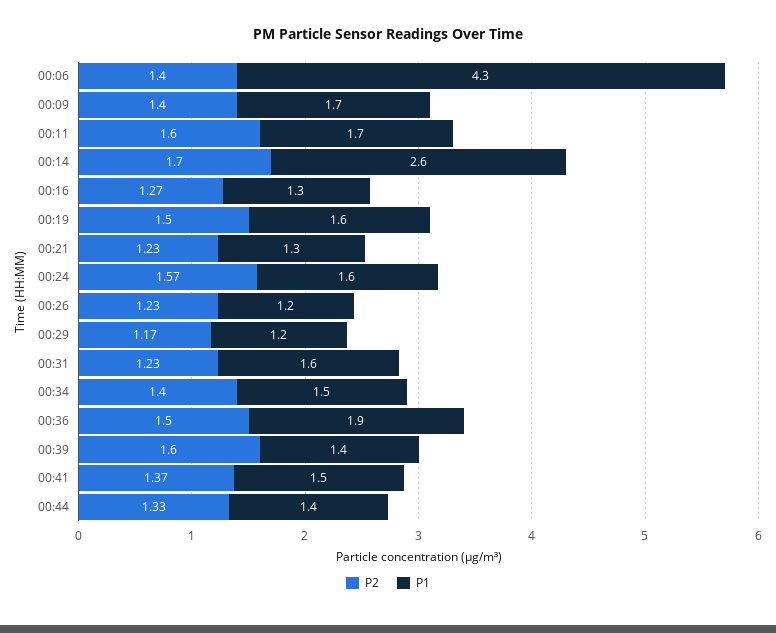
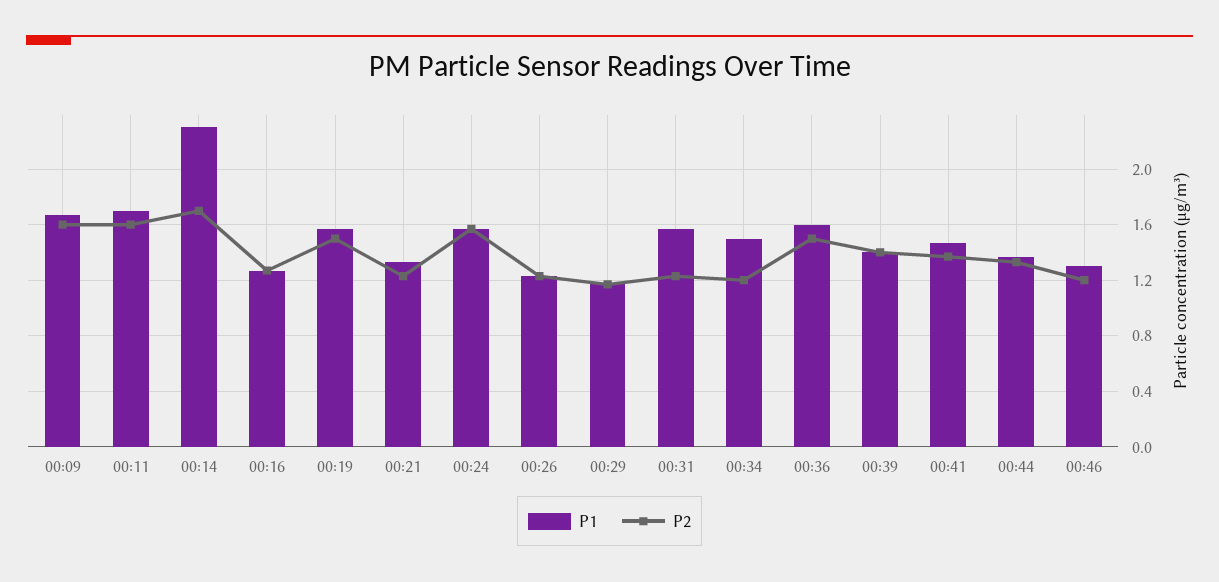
P2, 00:06: 1.4 -> none
P1, 00:06: 4.3 -> none
P2, 00:09: 1.4 -> 1.6
P1, 00:14: 2.6 -> 2.3
P2, 00:34: 1.4 -> 1.2
P1, 00:36: 1.9 -> 1.6
P2, 00:39: 1.6 -> 1.4
P1, 00:46: none -> 1.3
P2, 00:46: none -> 1.2

